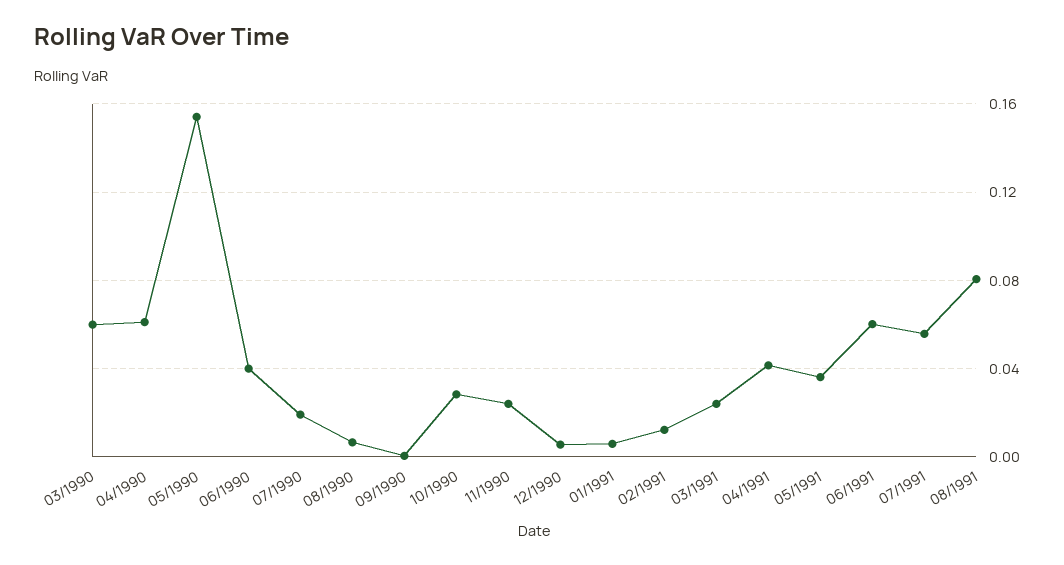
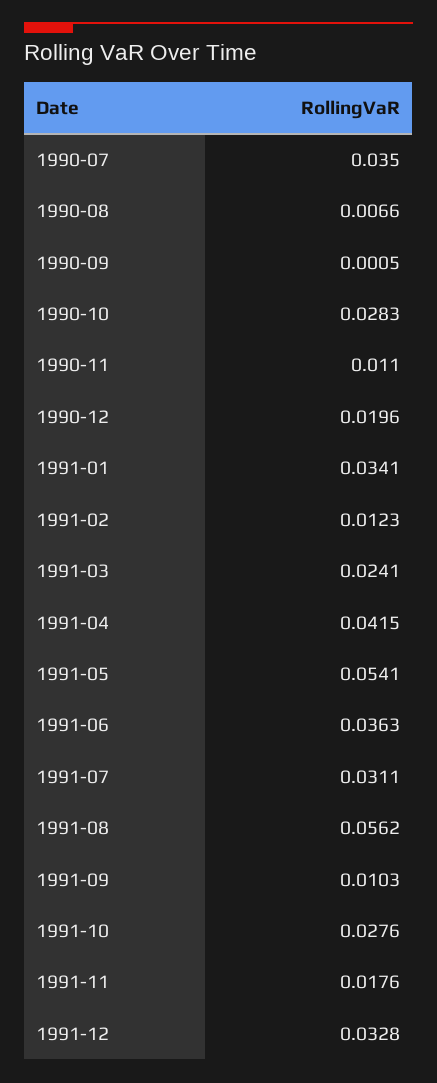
03/1990: 0.06 -> none
04/1990: 0.06 -> none
05/1990: 0.155 -> none
06/1990: 0.04 -> none
07/1990: 0.02 -> 0.035
11/1990: 0.025 -> 0.011
12/1990: 0.005 -> 0.0196
01/1991: 0.005 -> 0.0341
05/1991: 0.035 -> 0.0541
06/1991: 0.06 -> 0.0363
07/1991: 0.055 -> 0.0311
08/1991: 0.08 -> 0.0562
1991-09: none -> 0.0103
1991-10: none -> 0.0276
1991-11: none -> 0.0176
1991-12: none -> 0.0328

